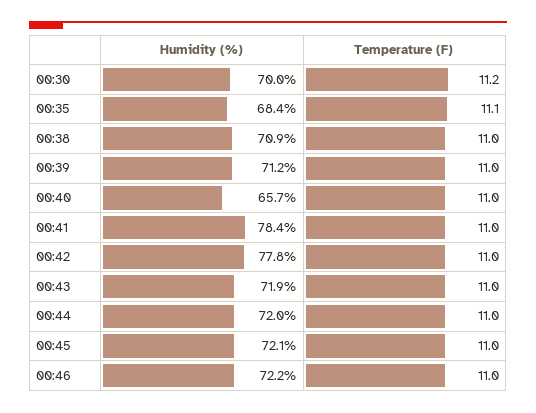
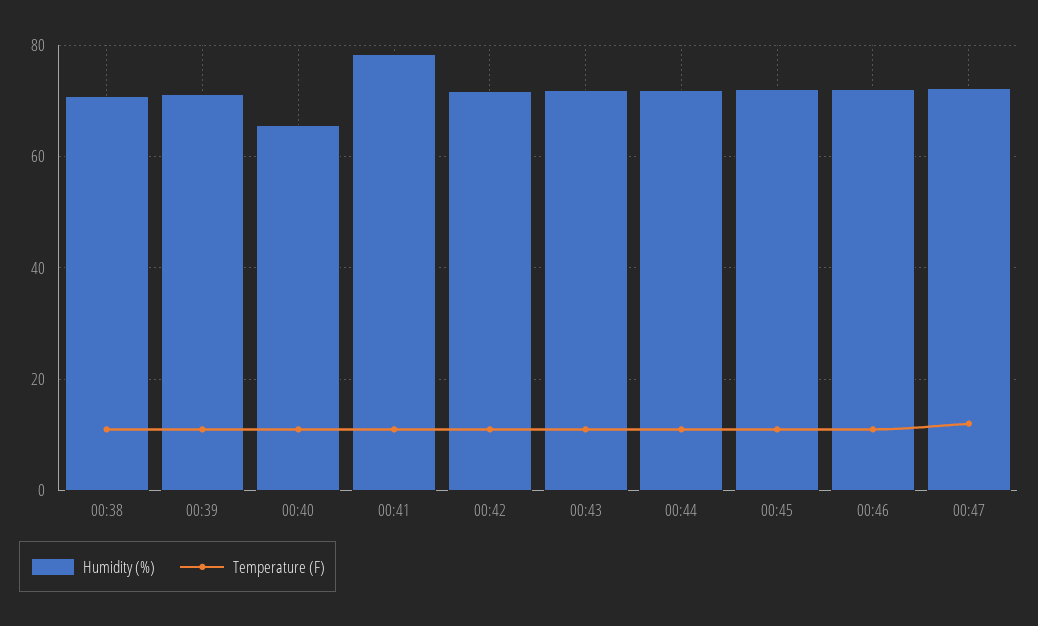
Humidity (%), 00:30: 70 -> none
Temperature (F), 00:30: 11.2 -> none
Humidity (%), 00:35: 68.4 -> none
Temperature (F), 00:35: 11.1 -> none
Humidity (%), 00:42: 77.8 -> 72
Humidity (%), 00:47: none -> 72
Temperature (F), 00:47: none -> 12

